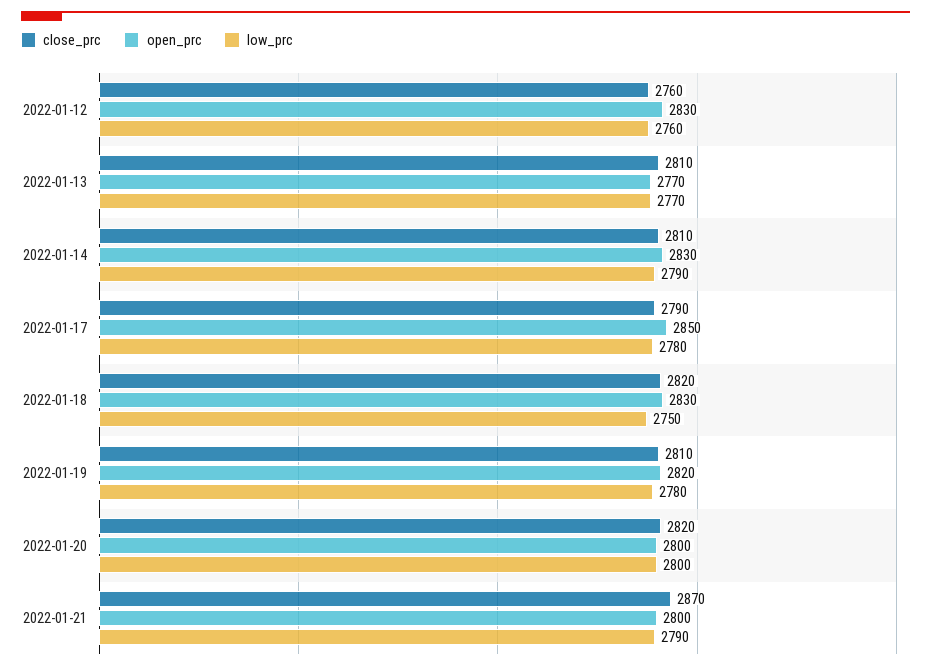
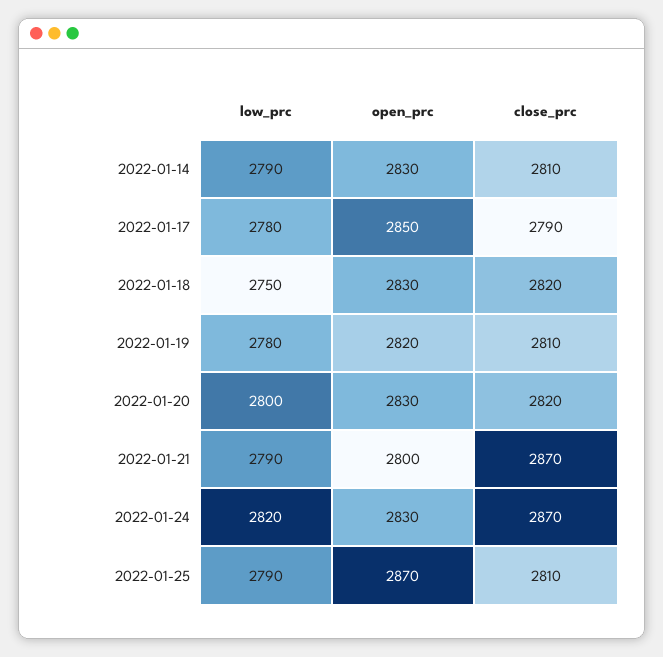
close_prc, 2022-01-12: 2760 -> none
open_prc, 2022-01-12: 2830 -> none
low_prc, 2022-01-12: 2760 -> none
close_prc, 2022-01-13: 2810 -> none
open_prc, 2022-01-13: 2770 -> none
low_prc, 2022-01-13: 2770 -> none
open_prc, 2022-01-20: 2800 -> 2830
low_prc, 2022-01-24: none -> 2820
open_prc, 2022-01-24: none -> 2830
close_prc, 2022-01-24: none -> 2870
low_prc, 2022-01-25: none -> 2790
open_prc, 2022-01-25: none -> 2870
close_prc, 2022-01-25: none -> 2810

